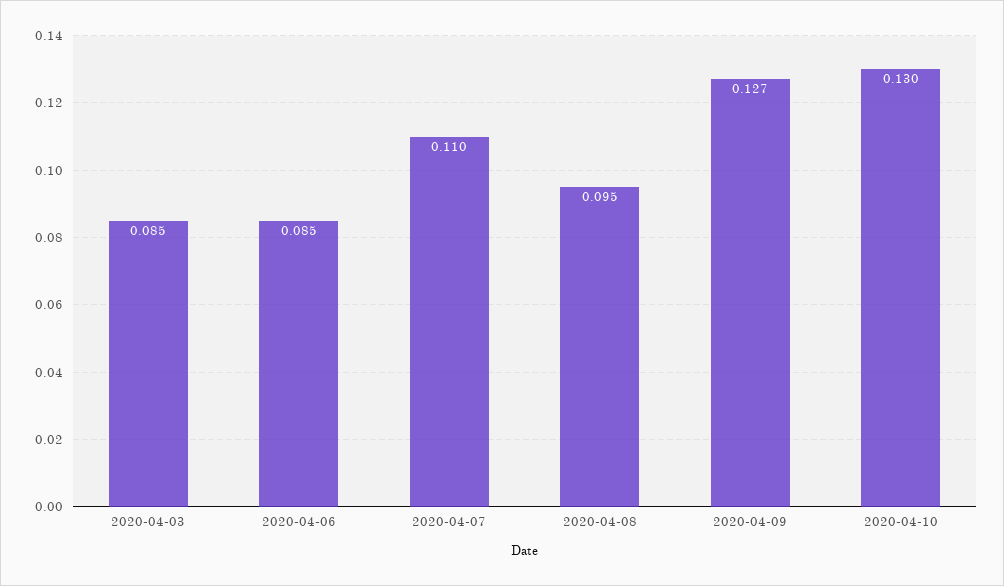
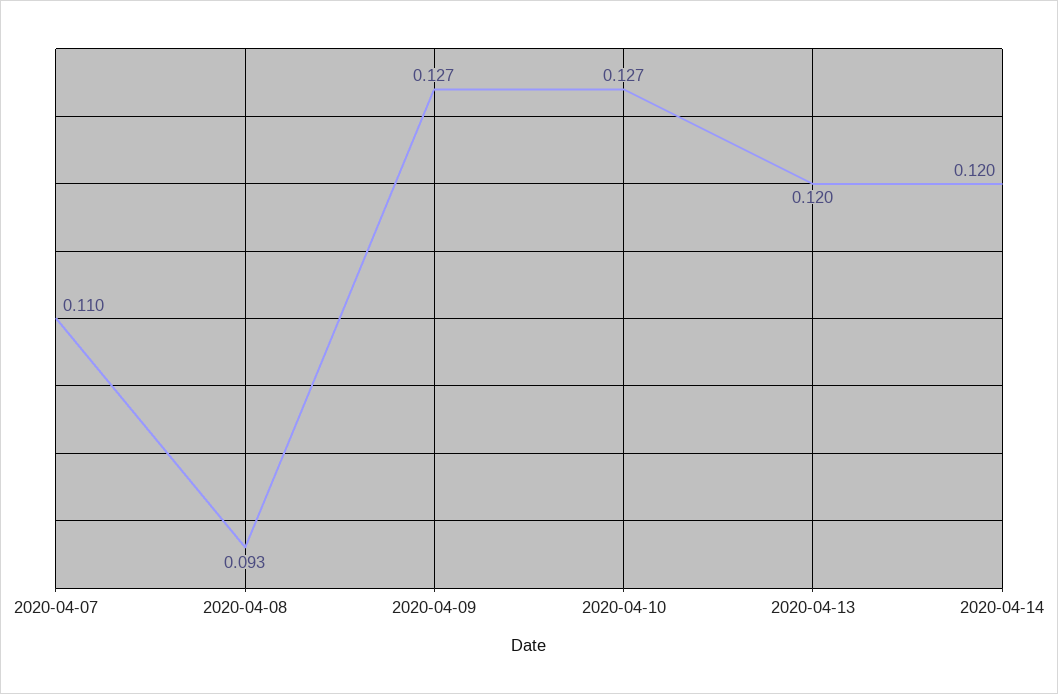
2020-04-03: 0.085 -> none
2020-04-06: 0.085 -> none
2020-04-08: 0.095 -> 0.093
2020-04-10: 0.13 -> 0.127
2020-04-13: none -> 0.12
2020-04-14: none -> 0.12

